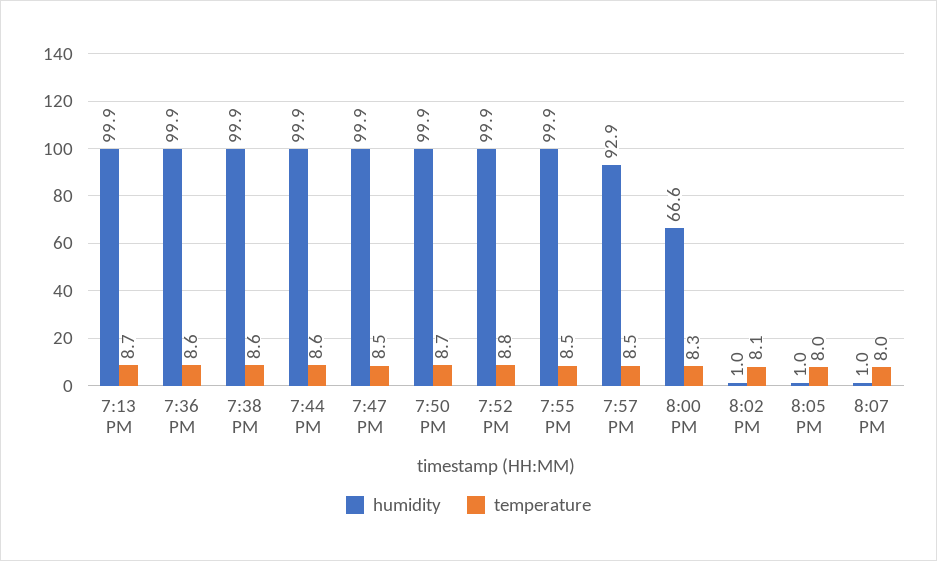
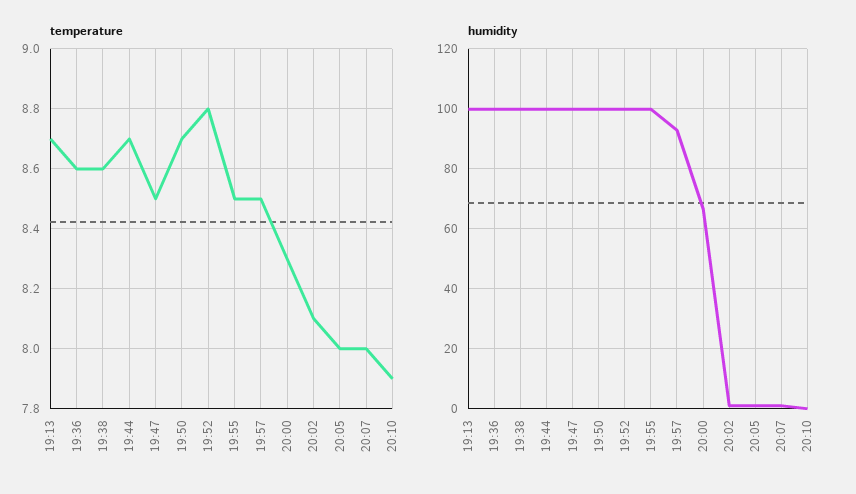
temperature, 7:44 PM: 8.6 -> 8.7
temperature, 20:10: none -> 7.9
humidity, 20:10: none -> 0

